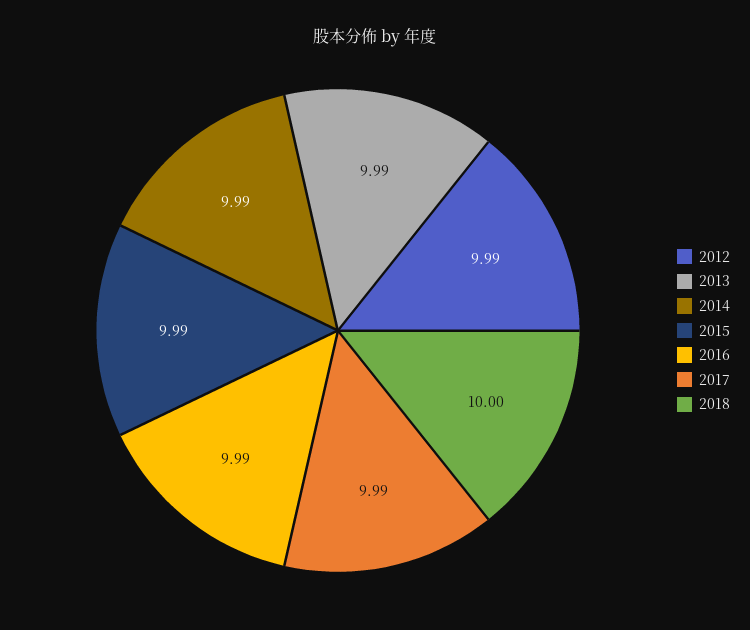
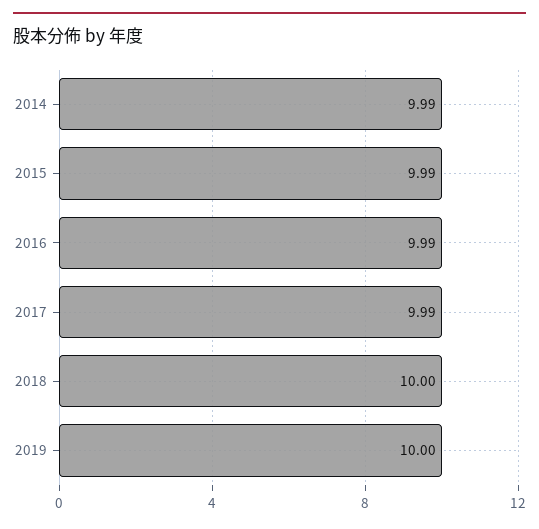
2012: 9.99 -> none
2013: 9.99 -> none
2019: none -> 10

